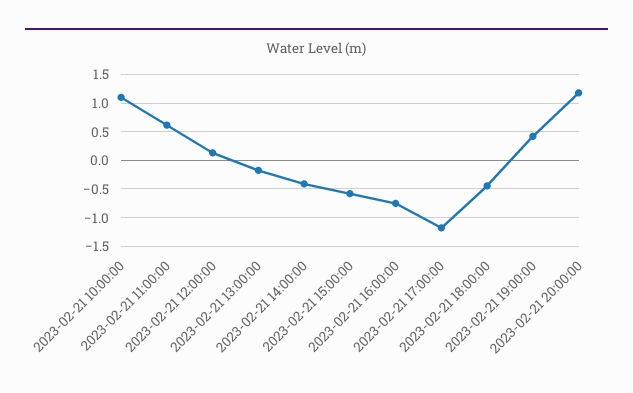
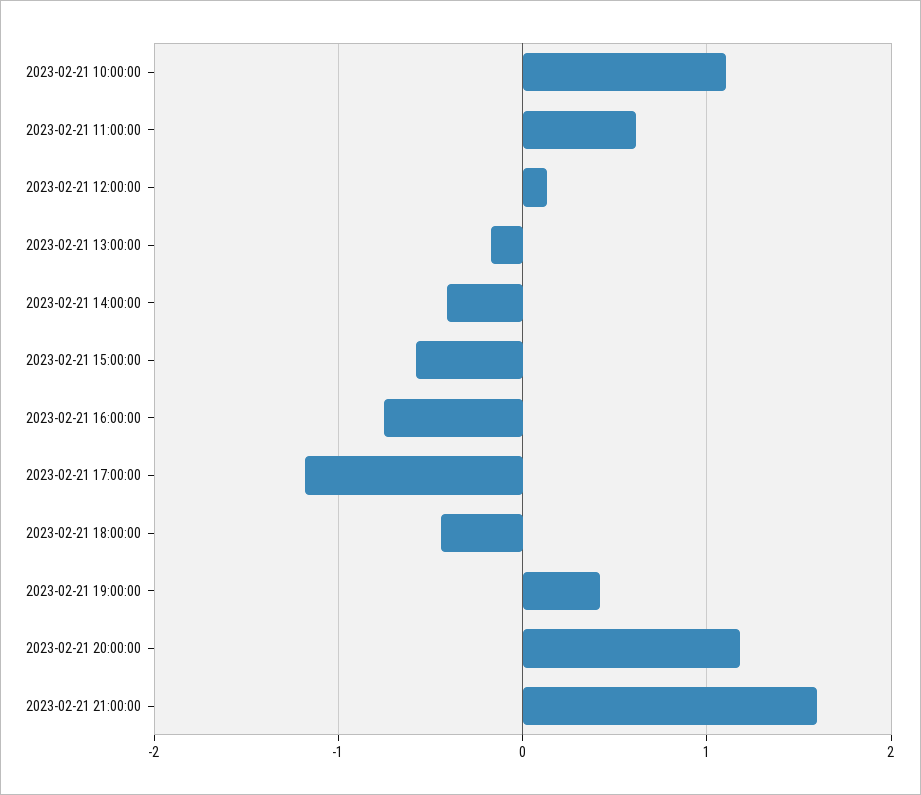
2023-02-21 21:00:00: none -> 1.6

